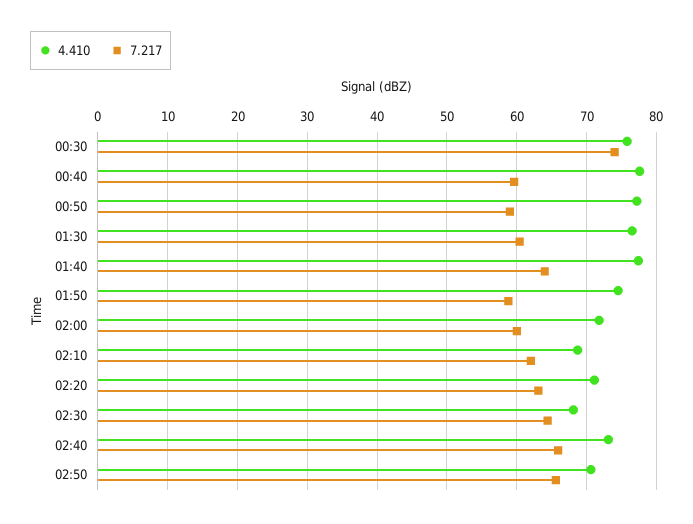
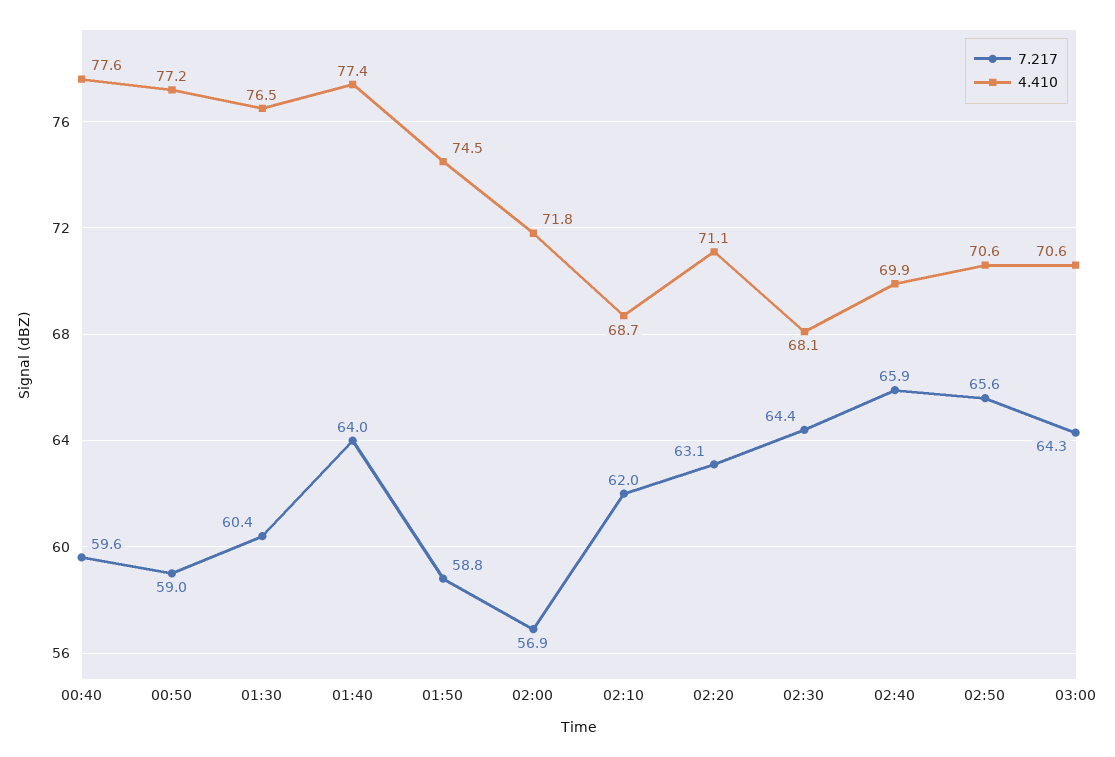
4.410, 00:30: 76 -> none
7.217, 00:30: 74 -> none
7.217, 02:00: 60 -> 56.9
4.410, 02:40: 73 -> 69.9
7.217, 03:00: none -> 64.3
4.410, 03:00: none -> 70.6

